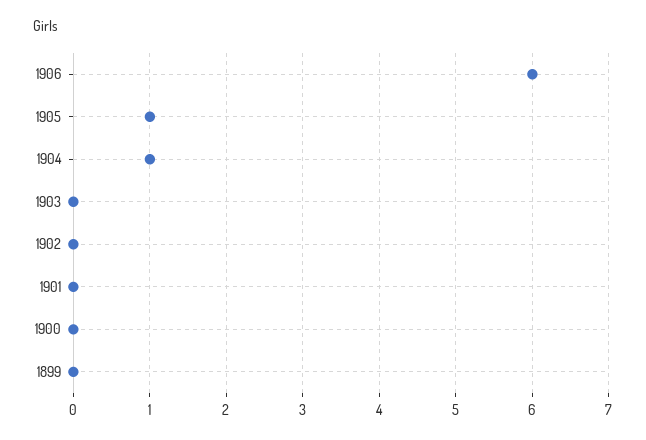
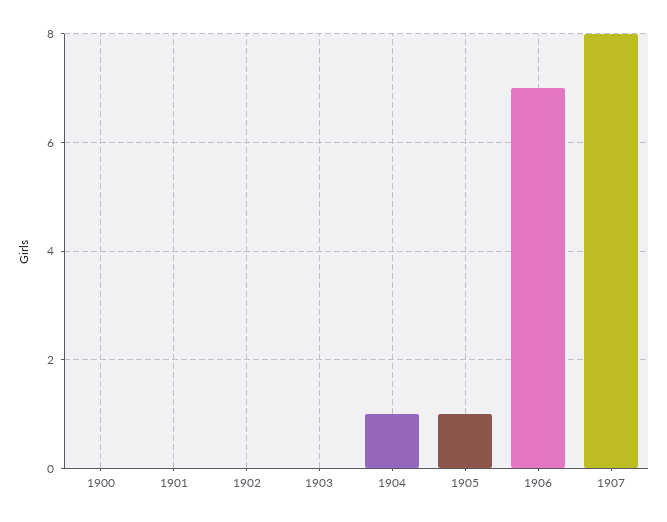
1906: 6 -> 7
1899: 0 -> none
1907: none -> 8

